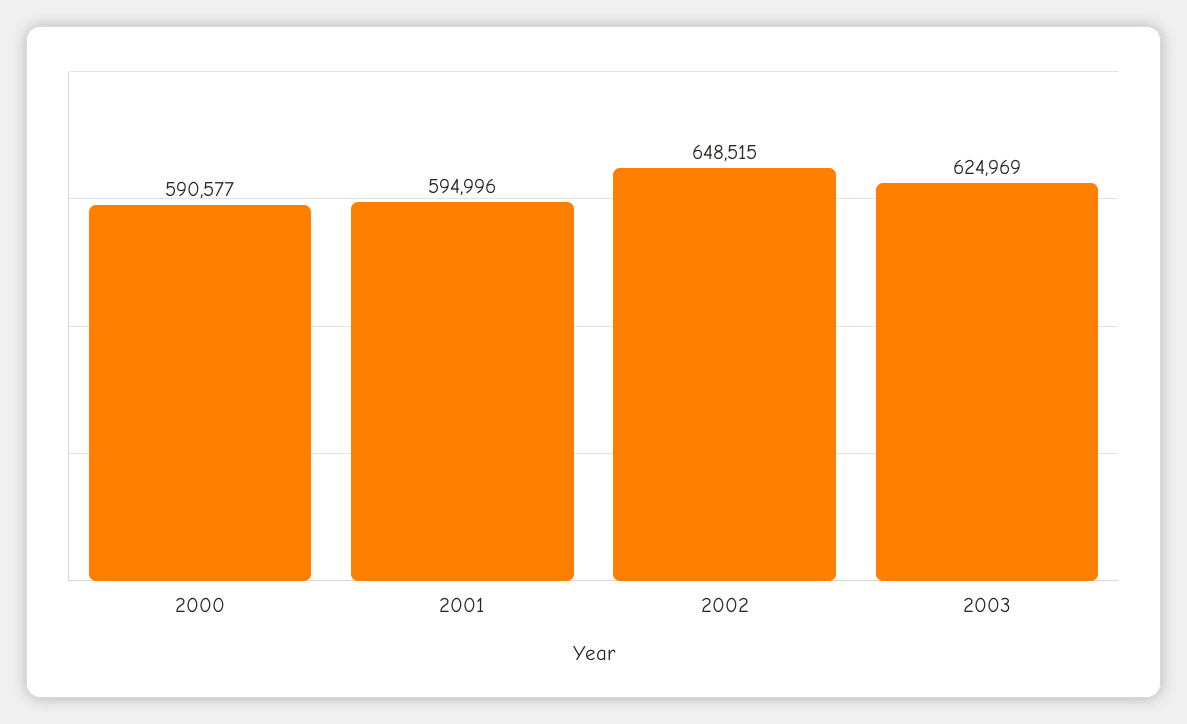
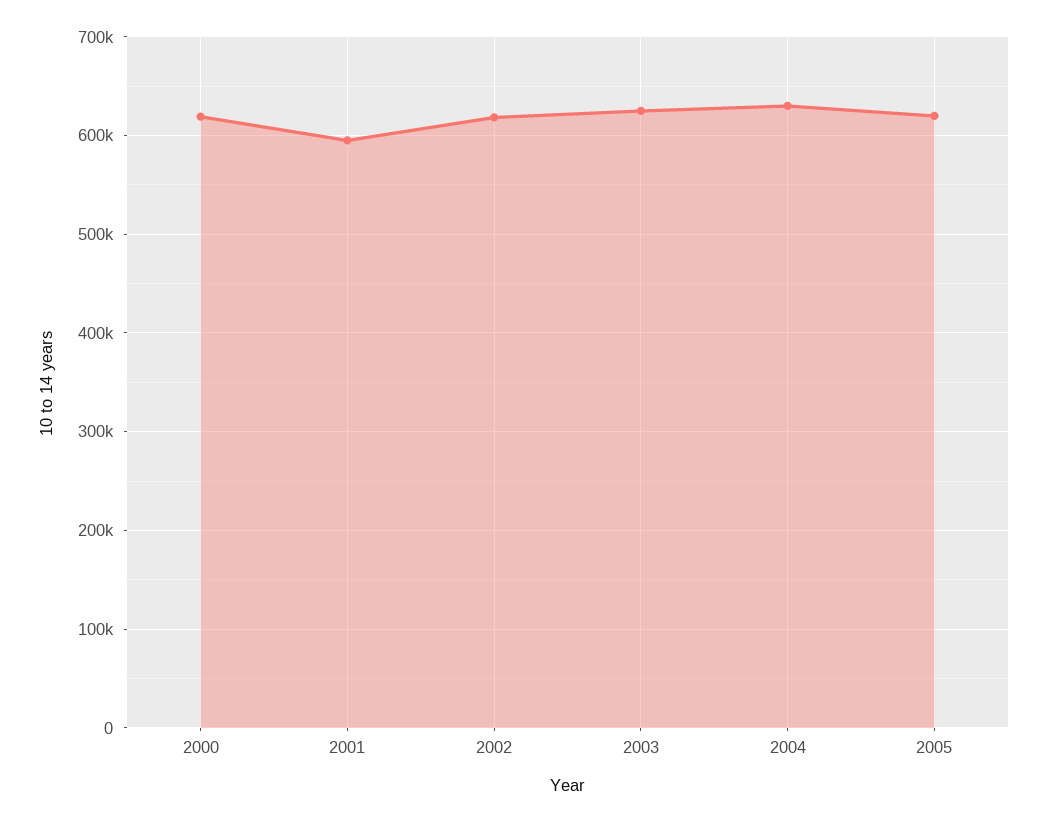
2000: 590577 -> 620000
2002: 648515 -> 620000
2004: none -> 630000
2005: none -> 620000

